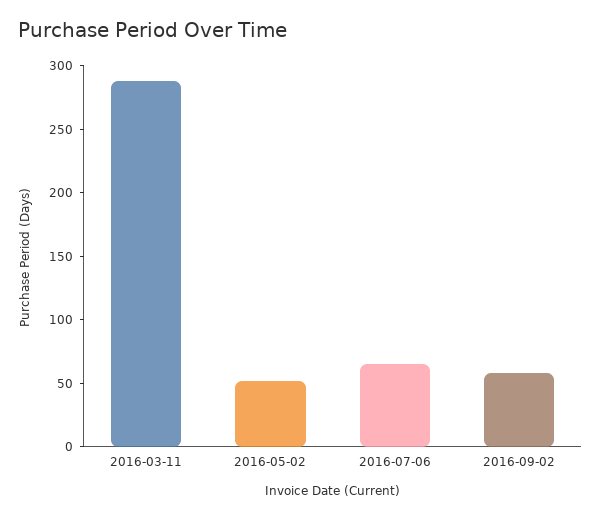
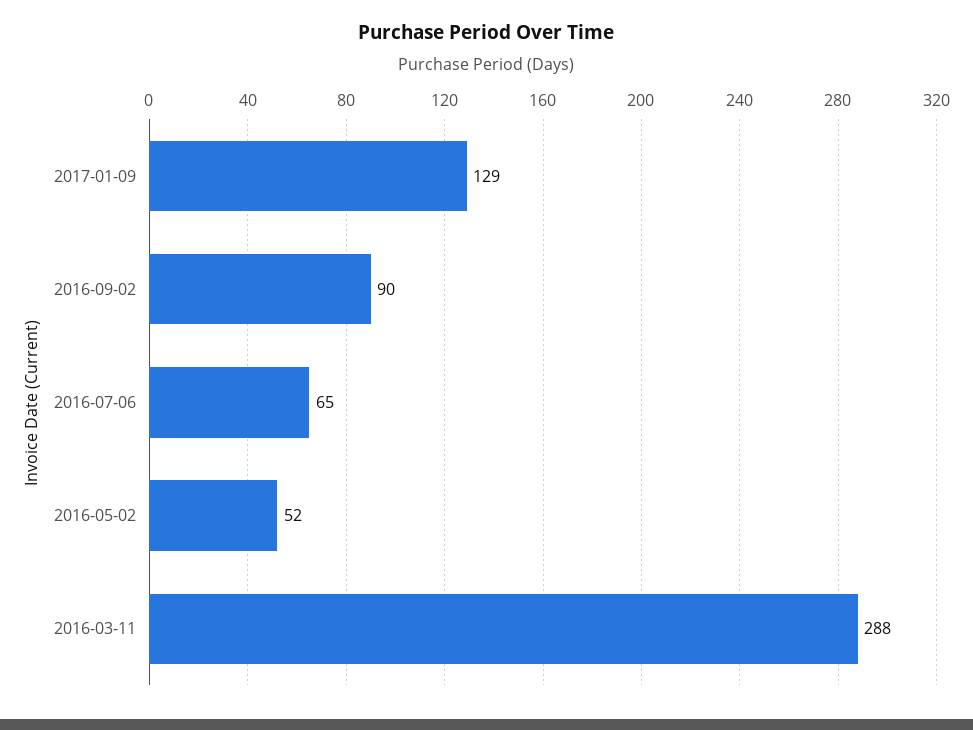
2016-09-02: 60 -> 90
2017-01-09: none -> 129

